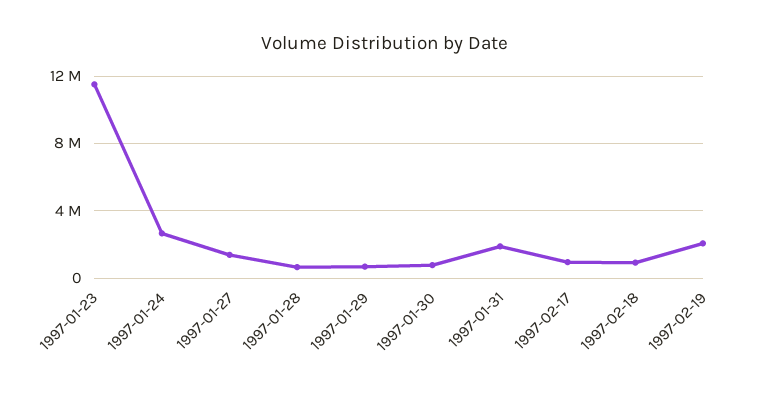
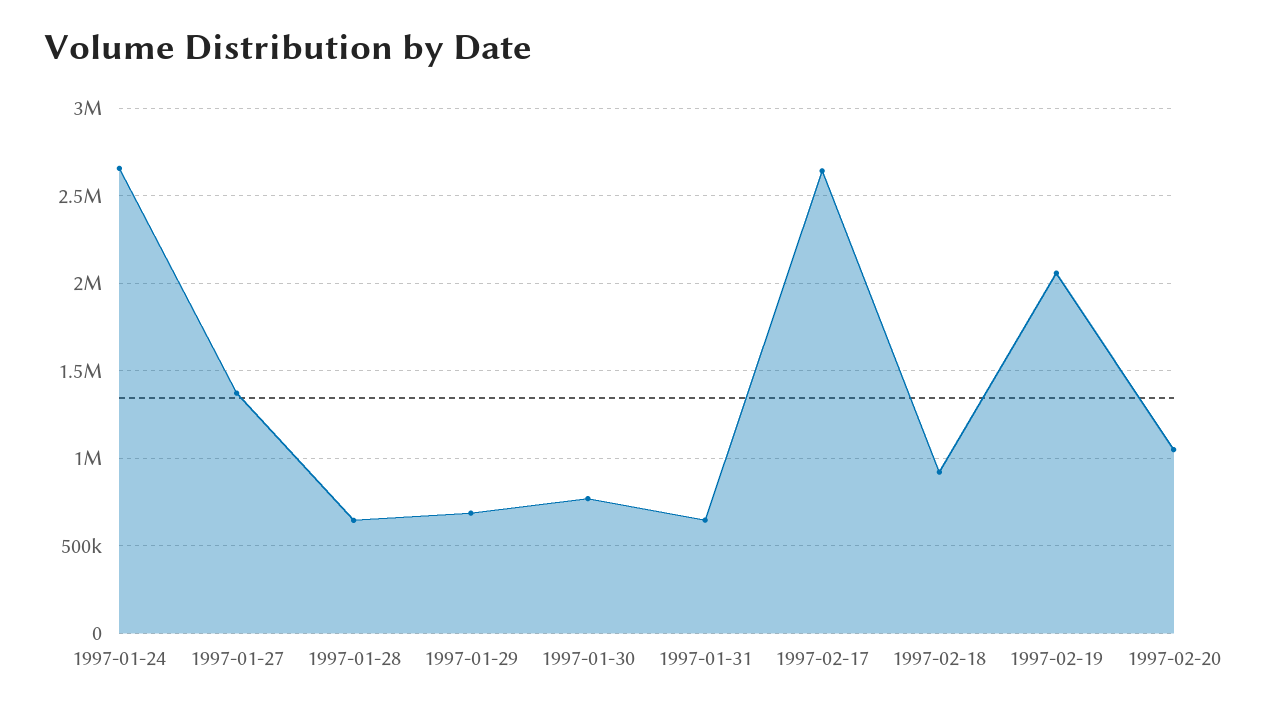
1997-01-23: 11500000 -> none
1997-01-31: 2000000 -> 650000
1997-02-17: 1000000 -> 2650000
1997-02-20: none -> 1050000

